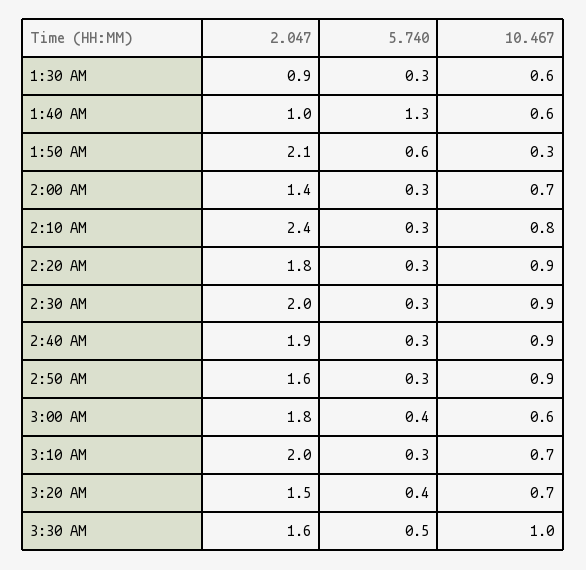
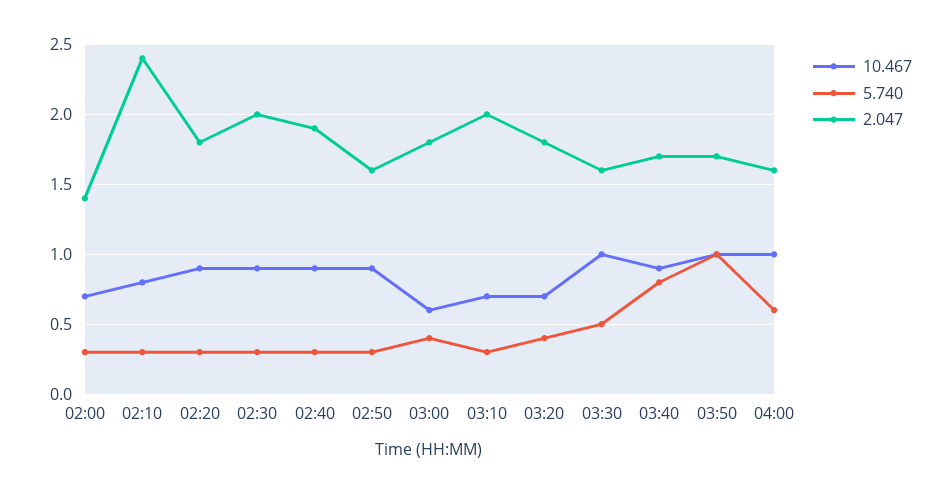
2.047, 1:30 AM: 0.9 -> none
5.740, 1:30 AM: 0.3 -> none
10.467, 1:30 AM: 0.6 -> none
2.047, 1:40 AM: 1 -> none
5.740, 1:40 AM: 1.3 -> none
10.467, 1:40 AM: 0.6 -> none
2.047, 1:50 AM: 2.1 -> none
5.740, 1:50 AM: 0.6 -> none
10.467, 1:50 AM: 0.3 -> none
2.047, 3:20 AM: 1.5 -> 1.8
10.467, 03:40: none -> 0.9
5.740, 03:40: none -> 0.8
2.047, 03:40: none -> 1.7
10.467, 03:50: none -> 1
5.740, 03:50: none -> 1
2.047, 03:50: none -> 1.7
10.467, 04:00: none -> 1
5.740, 04:00: none -> 0.6
2.047, 04:00: none -> 1.6

